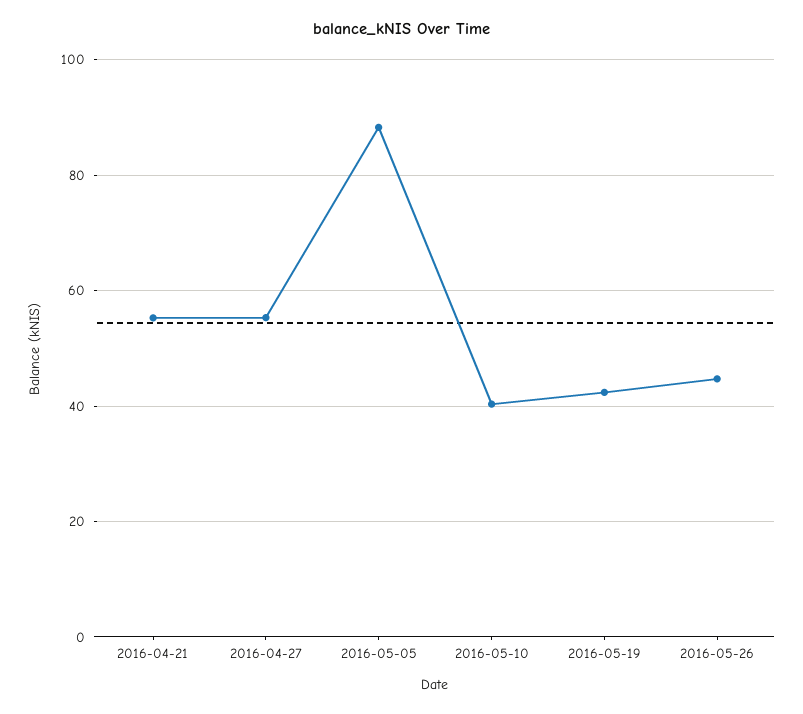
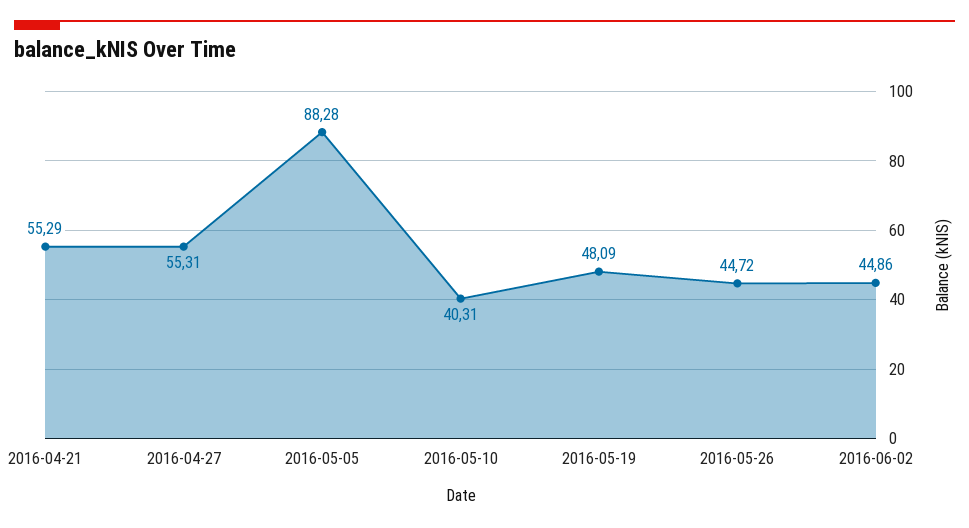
2016-05-19: 42 -> 48.09
2016-06-02: none -> 44.86

